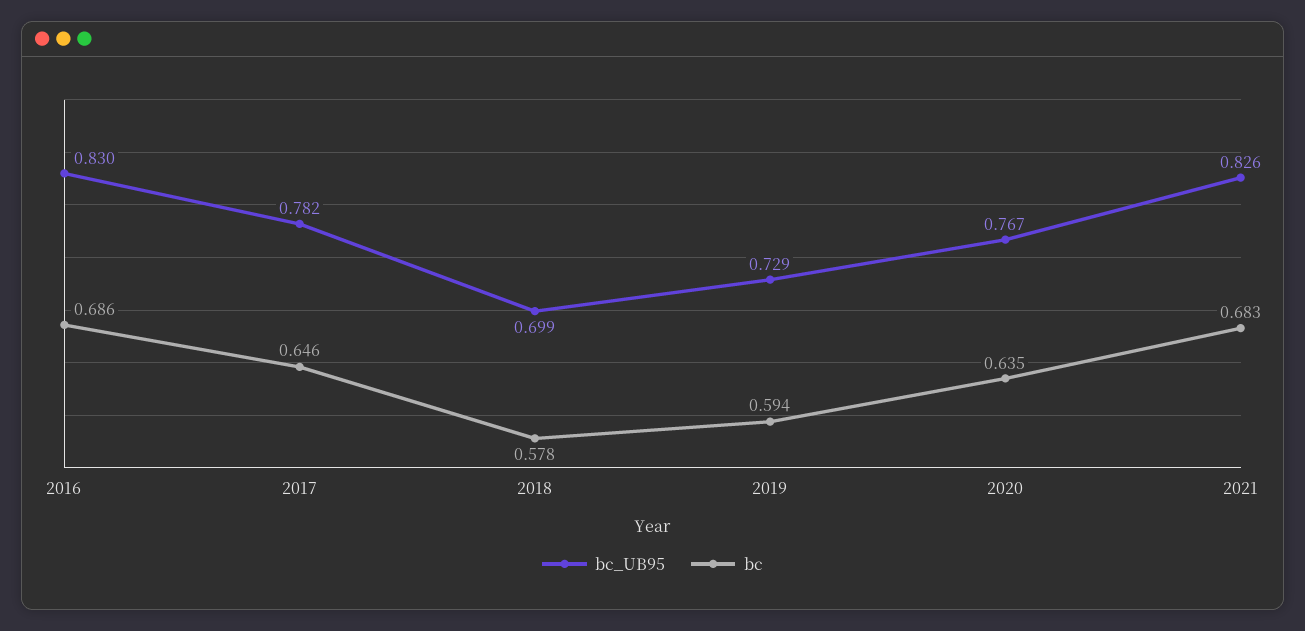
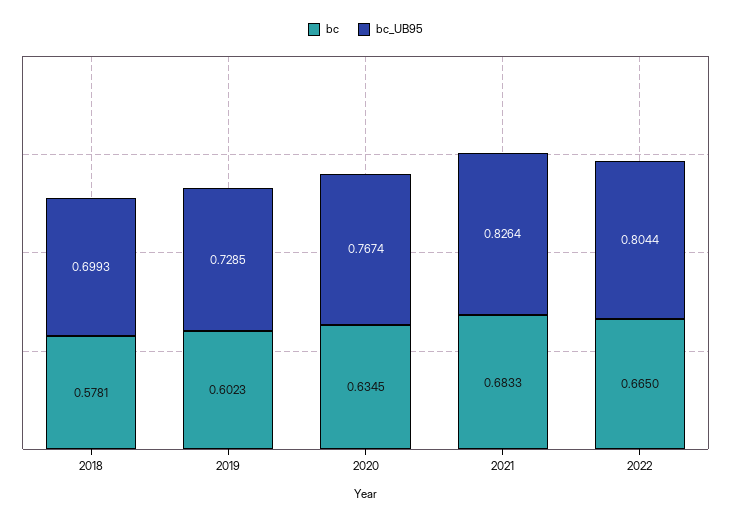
bc_UB95, 2016: 0.83 -> none
bc, 2016: 0.686 -> none
bc_UB95, 2017: 0.782 -> none
bc, 2017: 0.646 -> none
bc, 2019: 0.594 -> 0.6023
bc, 2022: none -> 0.665
bc_UB95, 2022: none -> 0.8044

